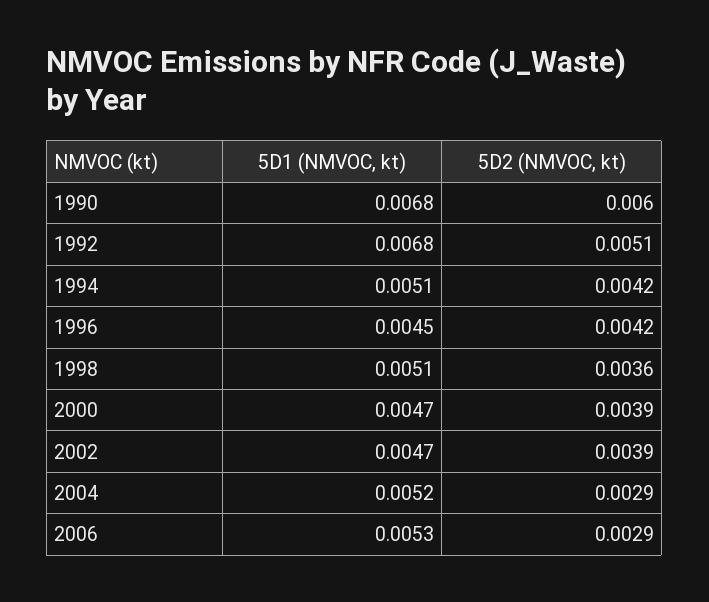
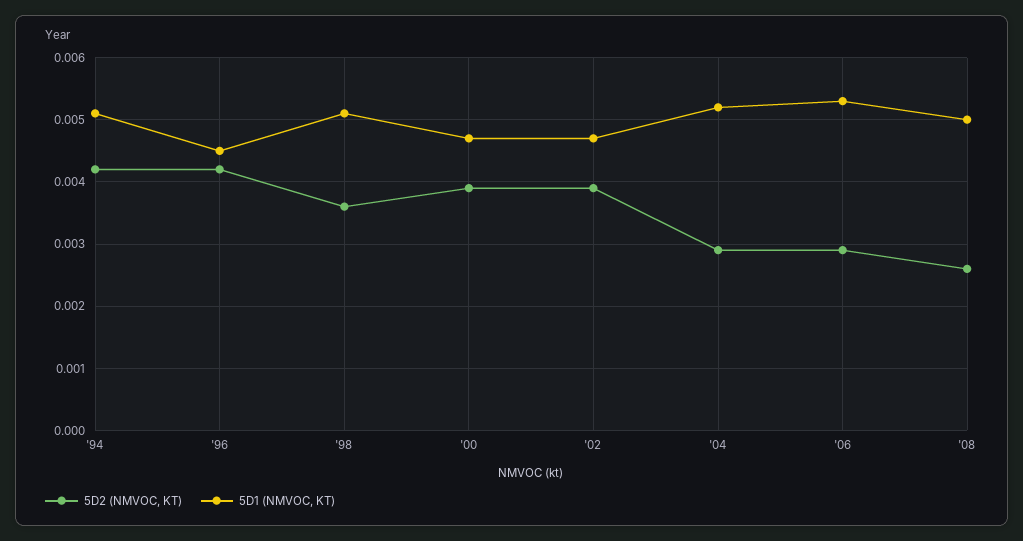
5D1 (NMVOC, kt), 1990: 0.0068 -> none
5D2 (NMVOC, kt), 1990: 0.006 -> none
5D1 (NMVOC, kt), 1992: 0.0068 -> none
5D2 (NMVOC, kt), 1992: 0.0051 -> none
5D2 (NMVOC, kt), '08: none -> 0.0026
5D1 (NMVOC, kt), '08: none -> 0.005

